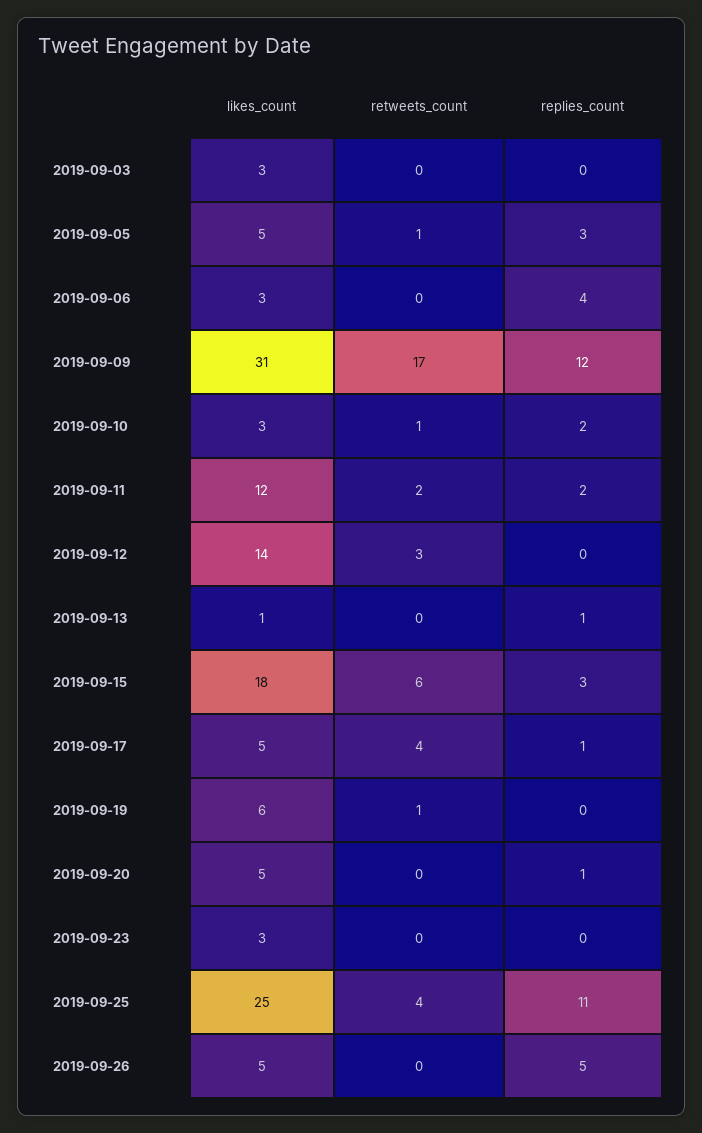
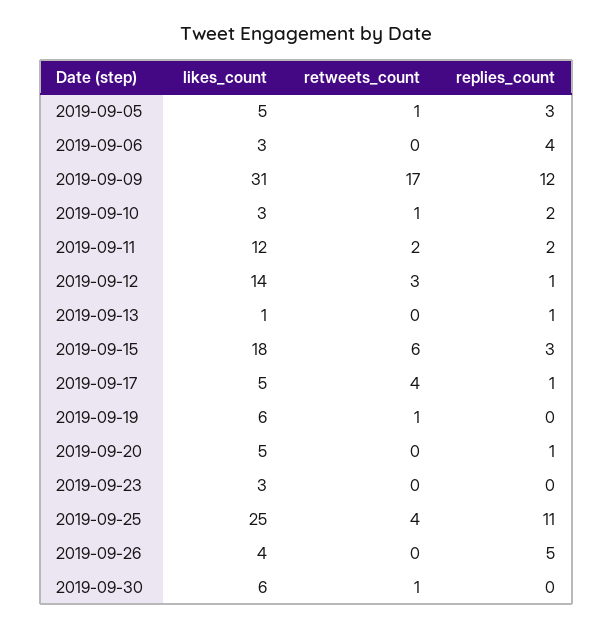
likes_count, 2019-09-03: 3 -> none
retweets_count, 2019-09-03: 0 -> none
replies_count, 2019-09-03: 0 -> none
replies_count, 2019-09-12: 0 -> 1
likes_count, 2019-09-26: 5 -> 4
likes_count, 2019-09-30: none -> 6
retweets_count, 2019-09-30: none -> 1
replies_count, 2019-09-30: none -> 0

